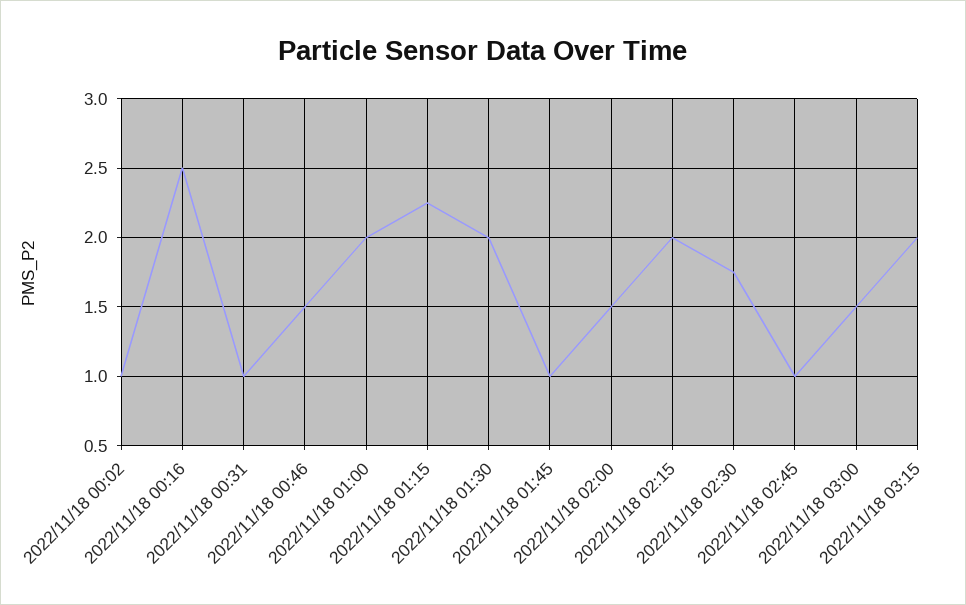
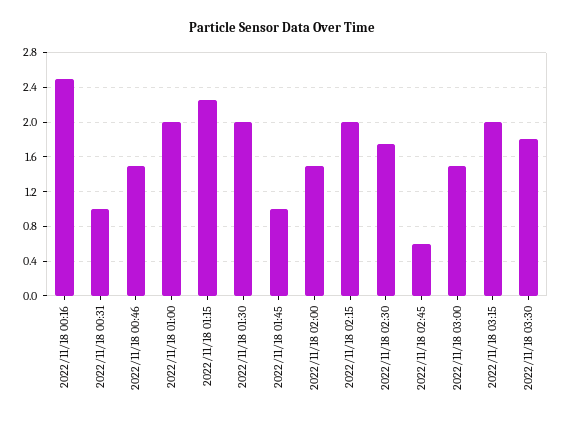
2022/11/18 00:02: 1 -> none
2022/11/18 02:45: 1 -> 0.6
2022/11/18 03:30: none -> 1.8

